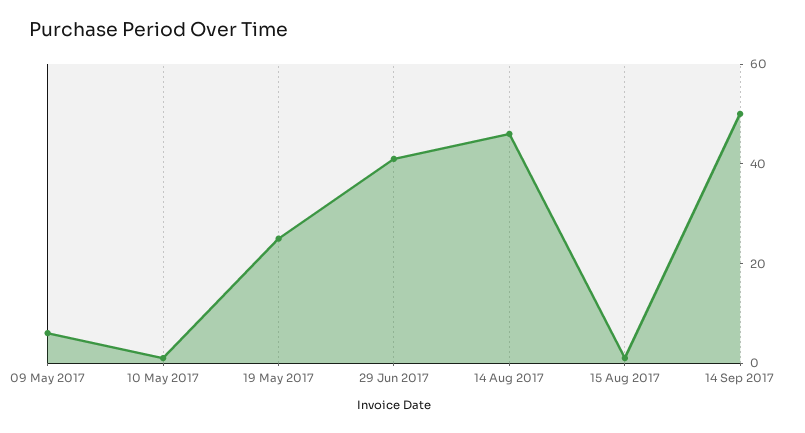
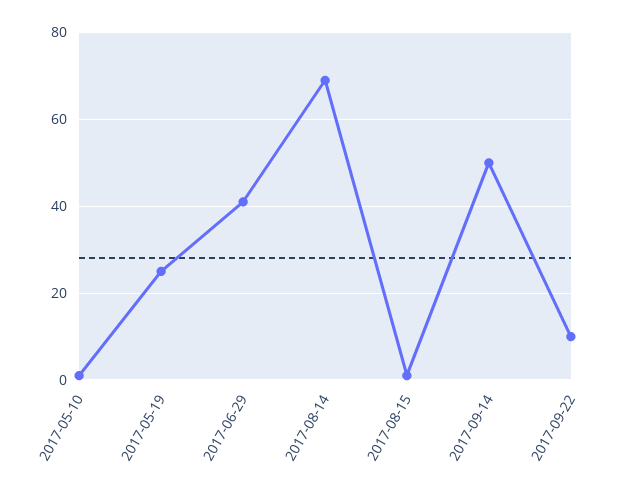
09 May 2017: 5 -> none
14 Aug 2017: 45 -> 70
2017-09-22: none -> 10

